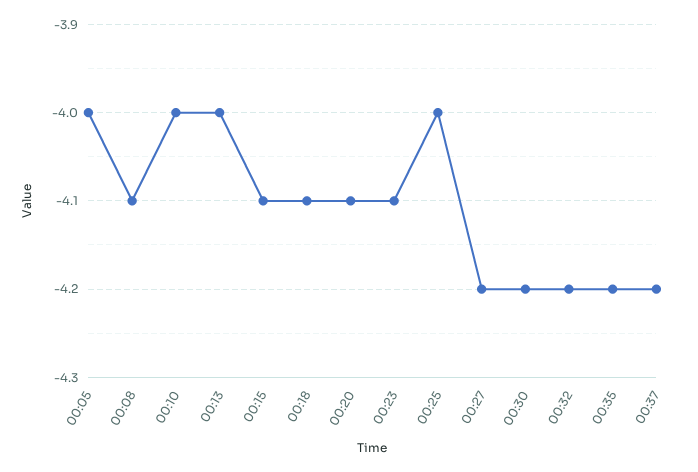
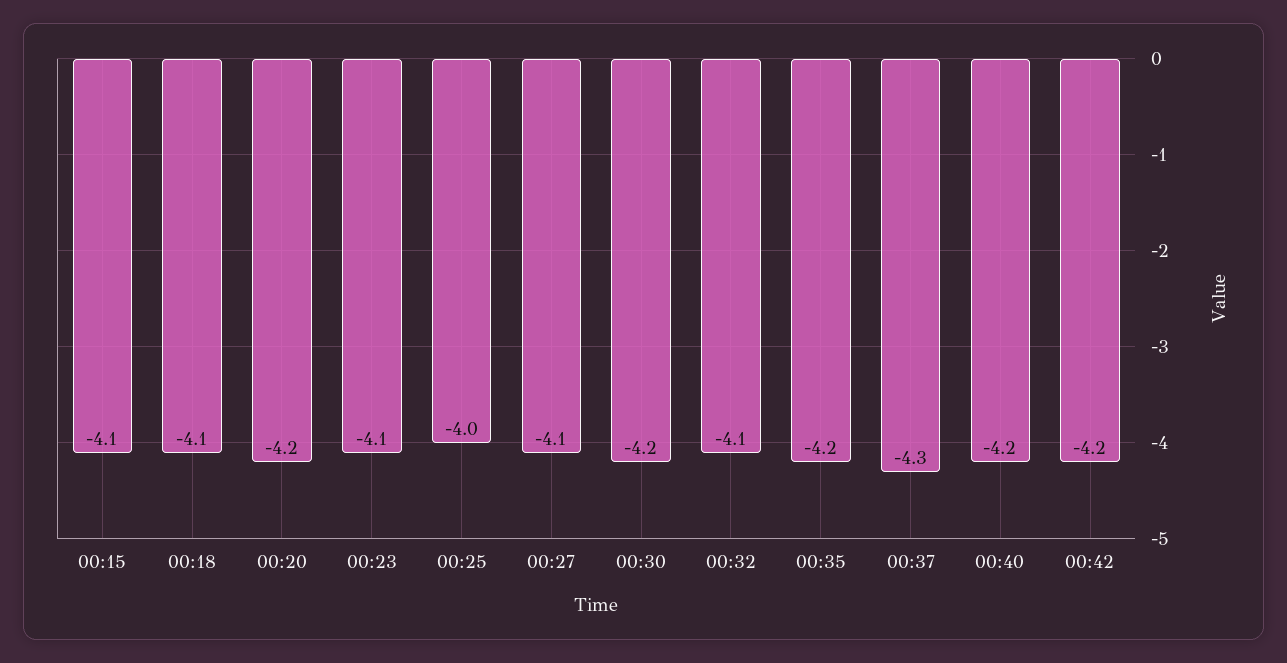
00:05: -4 -> none
00:08: -4.1 -> none
00:10: -4 -> none
00:13: -4 -> none
00:20: -4.1 -> -4.2
00:27: -4.2 -> -4.1
00:32: -4.2 -> -4.1
00:37: -4.2 -> -4.3
00:40: none -> -4.2
00:42: none -> -4.2

